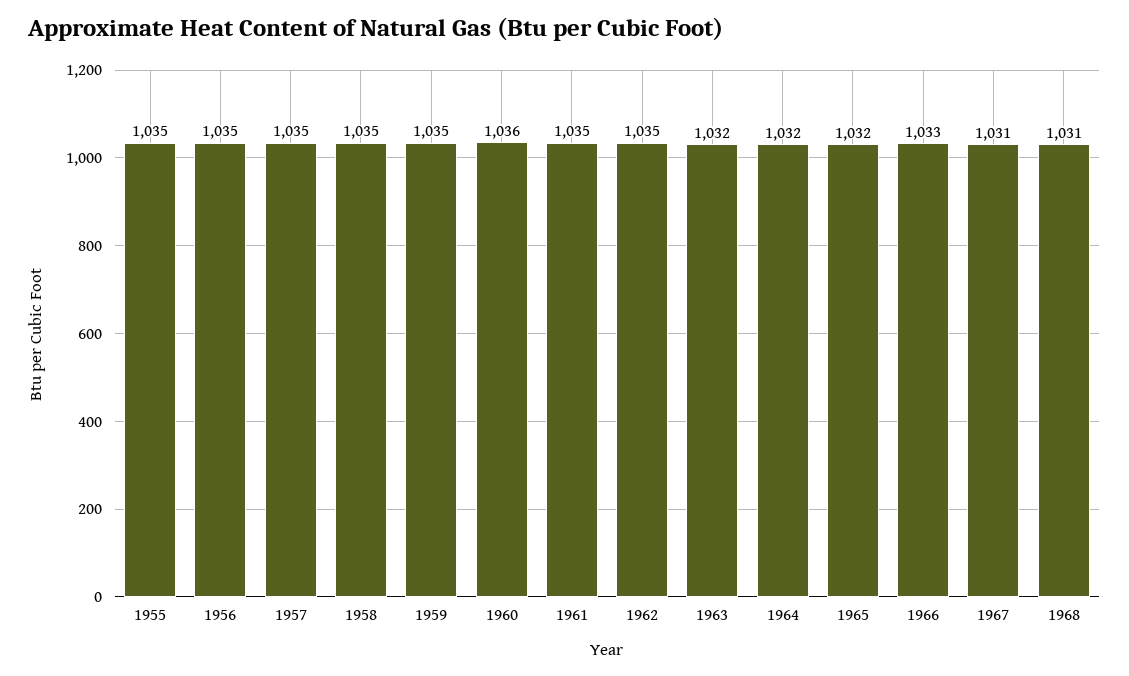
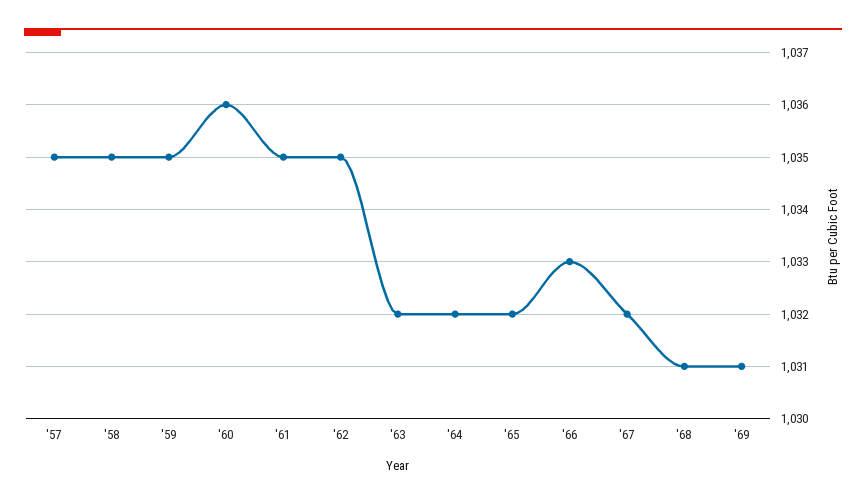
1955: 1035 -> none
1956: 1035 -> none
1967: 1031 -> 1032
'69: none -> 1031

